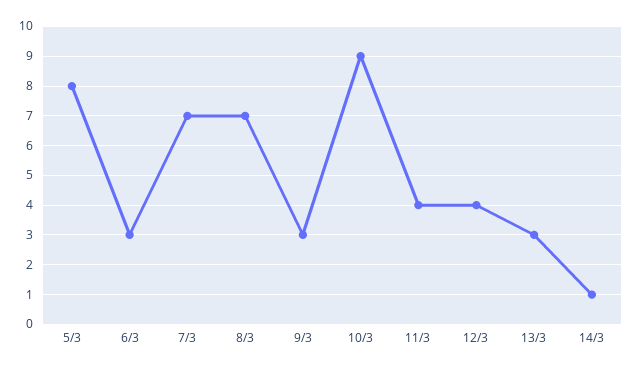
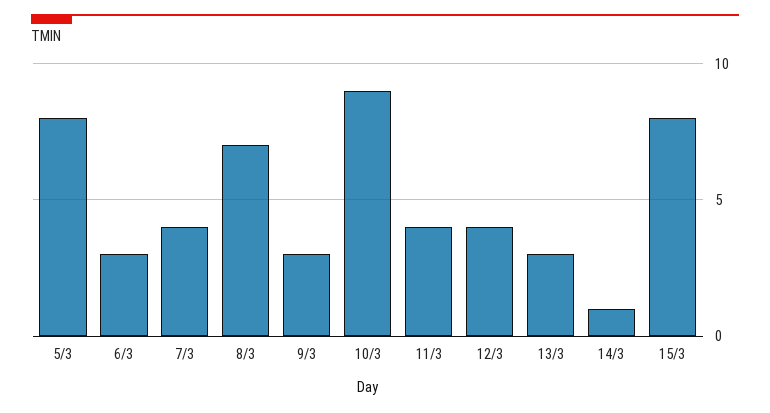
7/3: 7 -> 4
15/3: none -> 8

